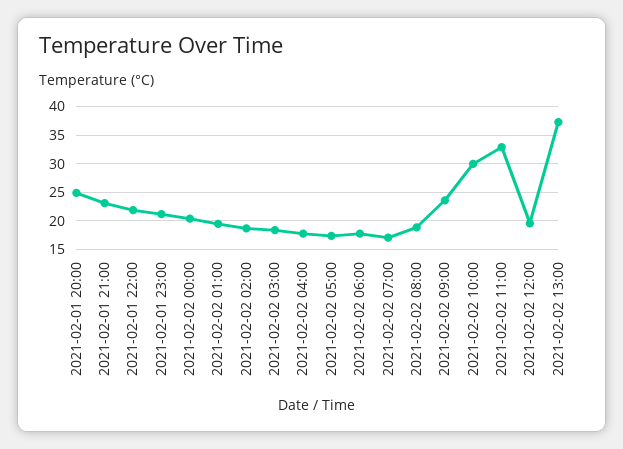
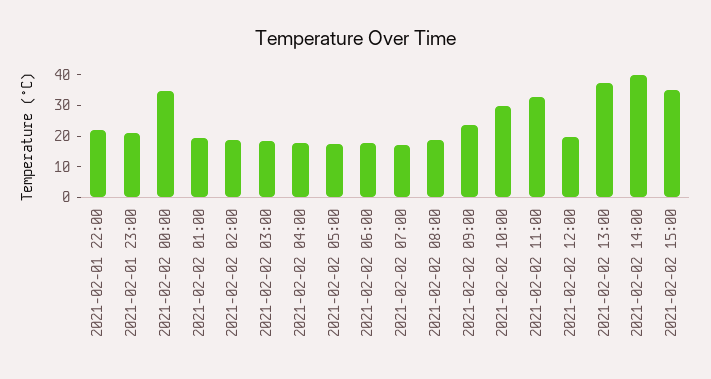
2021-02-01 20:00: 25 -> none
2021-02-01 21:00: 22.5 -> none
2021-02-02 00:00: 20 -> 35
2021-02-02 14:00: none -> 40
2021-02-02 15:00: none -> 35

